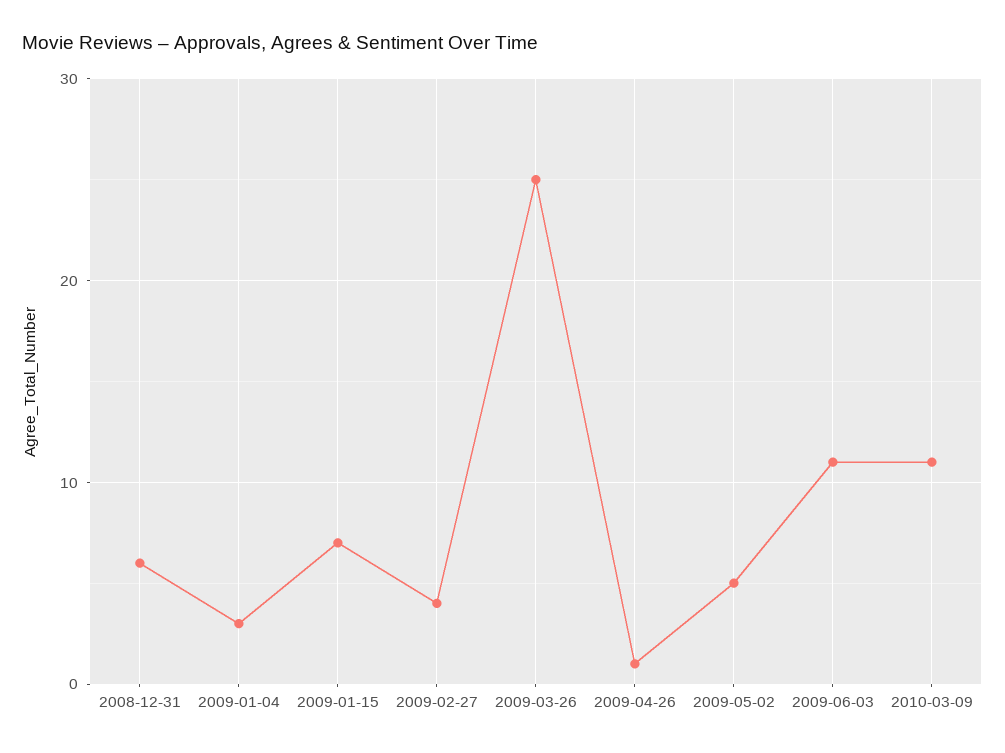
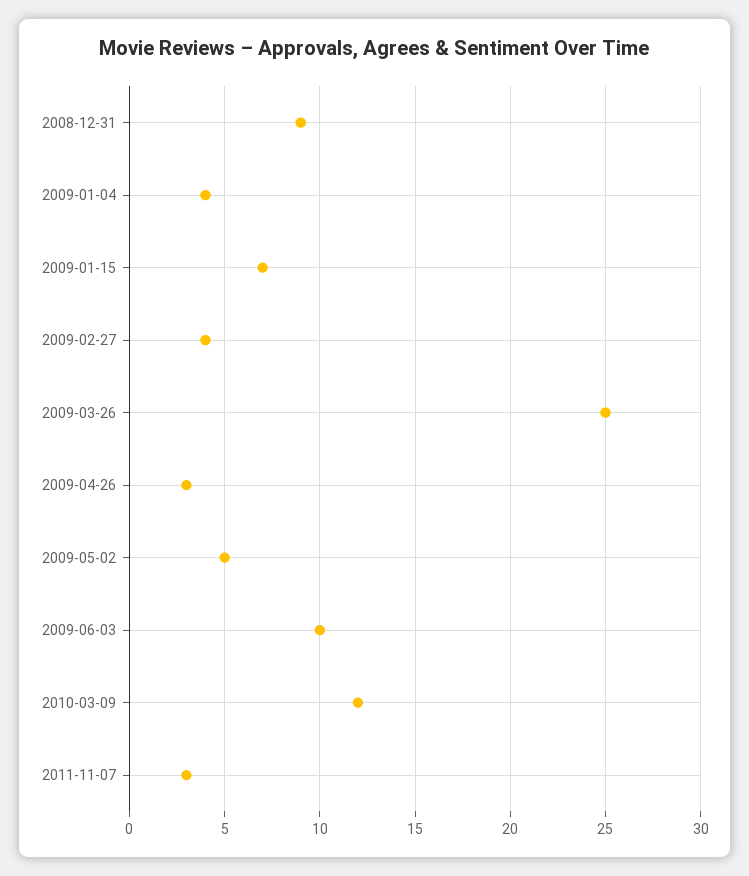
2008-12-31: 6 -> 9
2009-01-04: 3 -> 4
2009-04-26: 1 -> 3
2009-06-03: 11 -> 10
2010-03-09: 11 -> 12
2011-11-07: none -> 3

